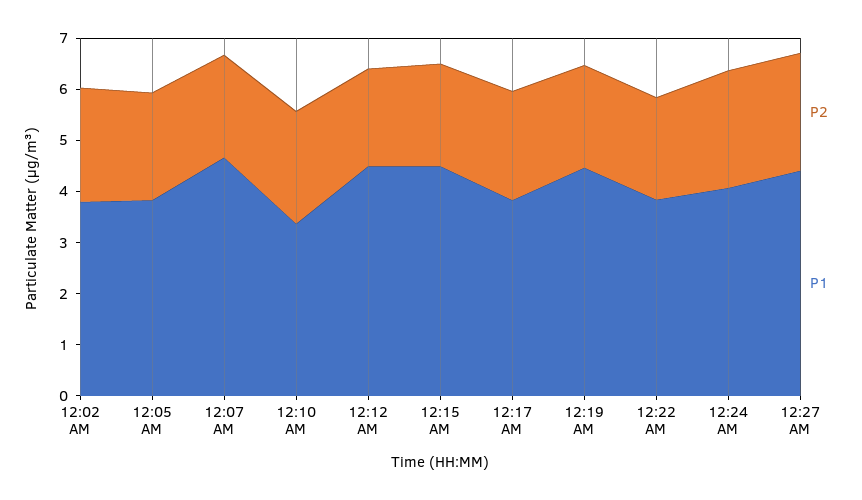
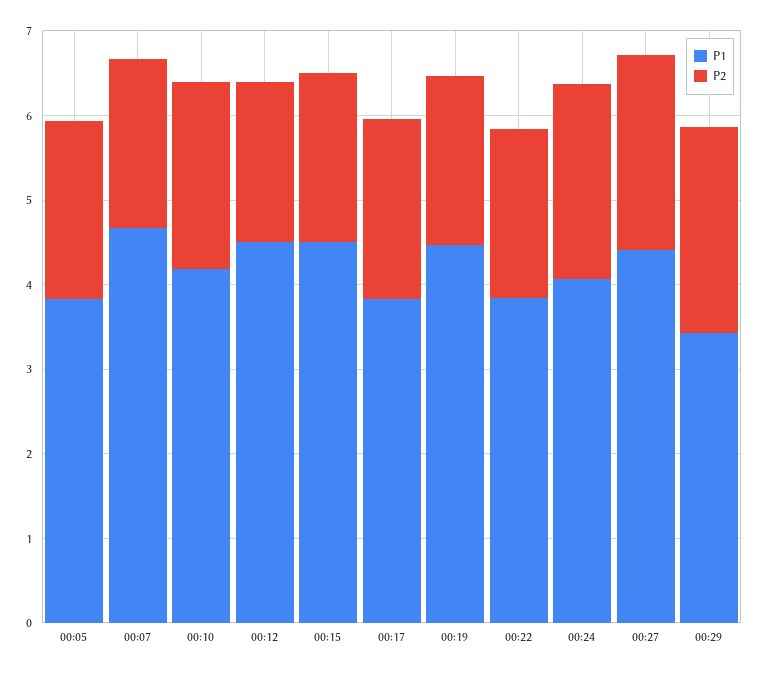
P2, 12:02 AM: 2.2 -> none
P1, 12:02 AM: 3.8 -> none
P1, 12:10 AM: 3.4 -> 4.2
P1, 00:29: none -> 3.4
P2, 00:29: none -> 2.4

